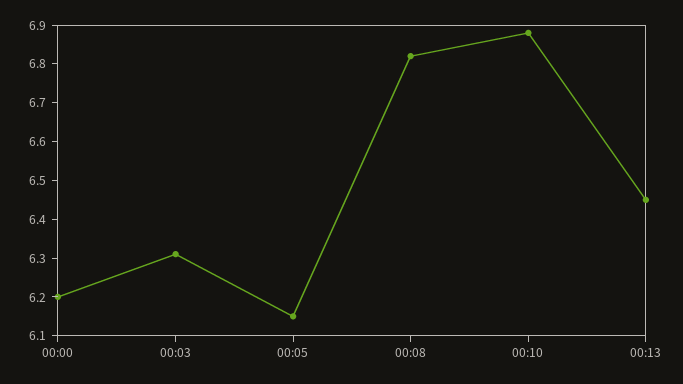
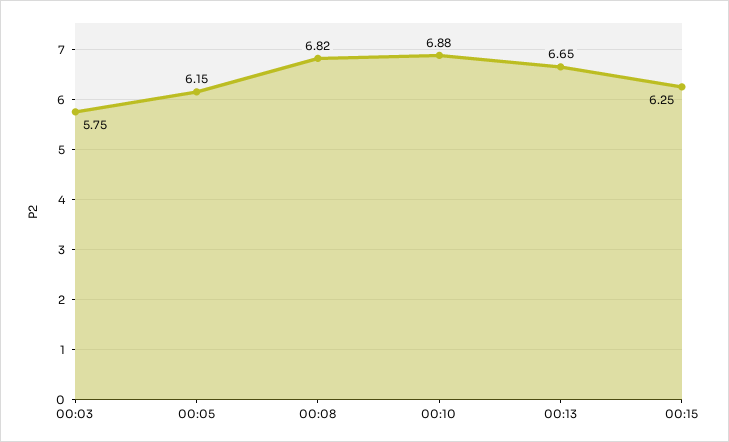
00:00: 6.2 -> none
00:03: 6.3 -> 5.75
00:13: 6.45 -> 6.65
00:15: none -> 6.25

